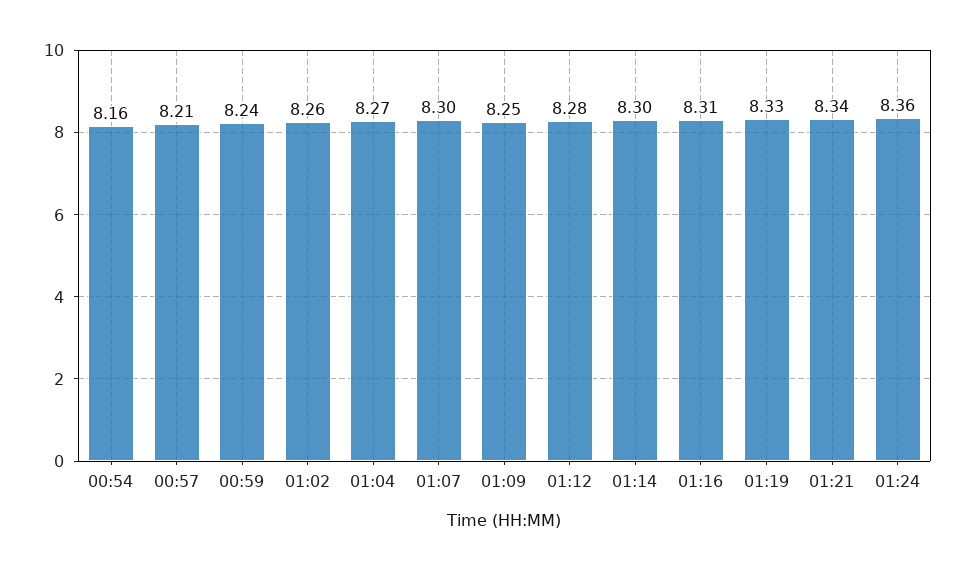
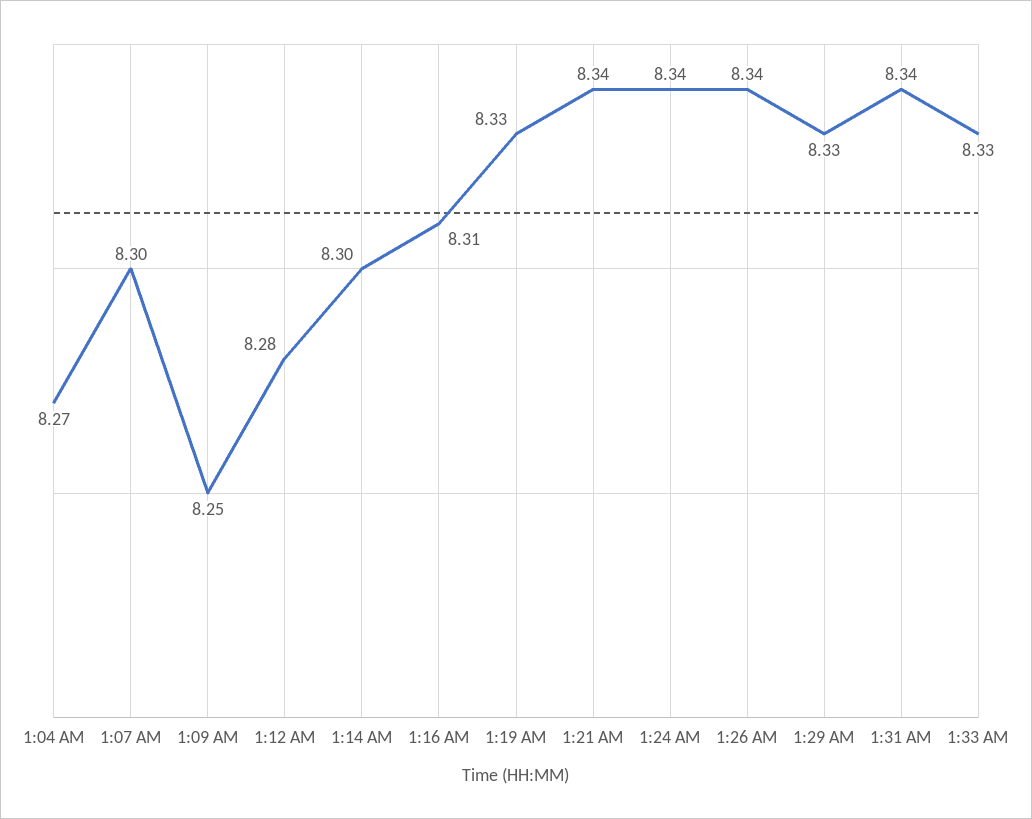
00:54: 8.16 -> none
00:57: 8.21 -> none
00:59: 8.24 -> none
01:02: 8.26 -> none
01:24: 8.36 -> 8.34
1:26 AM: none -> 8.34
1:29 AM: none -> 8.33
1:31 AM: none -> 8.34
1:33 AM: none -> 8.33

